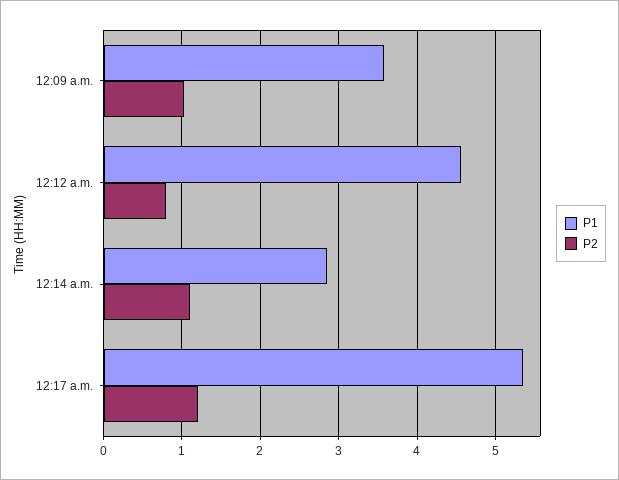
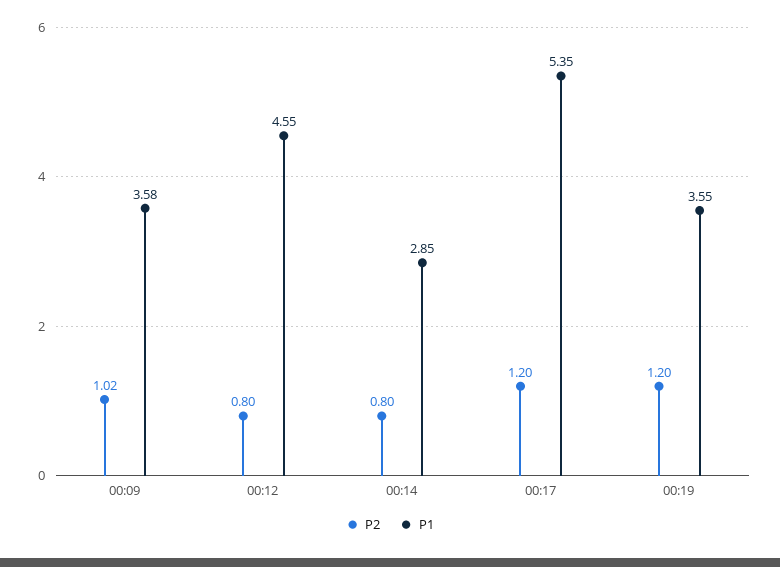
P2, 12:14 a.m.: 1.1 -> 0.8
P2, 00:19: none -> 1.2
P1, 00:19: none -> 3.55

